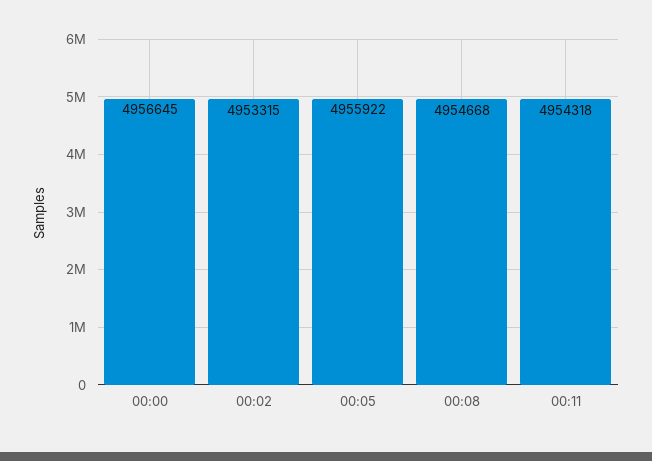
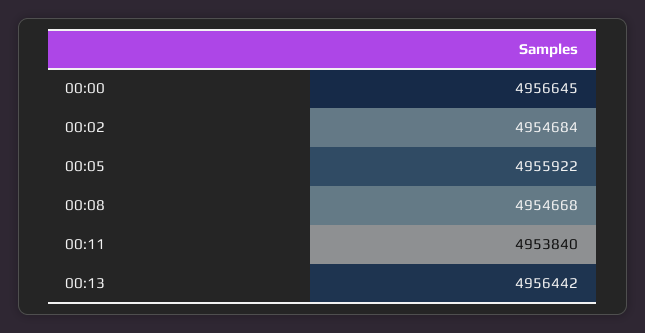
00:02: 4953315 -> 4954684
00:11: 4954318 -> 4953840
00:13: none -> 4956442

